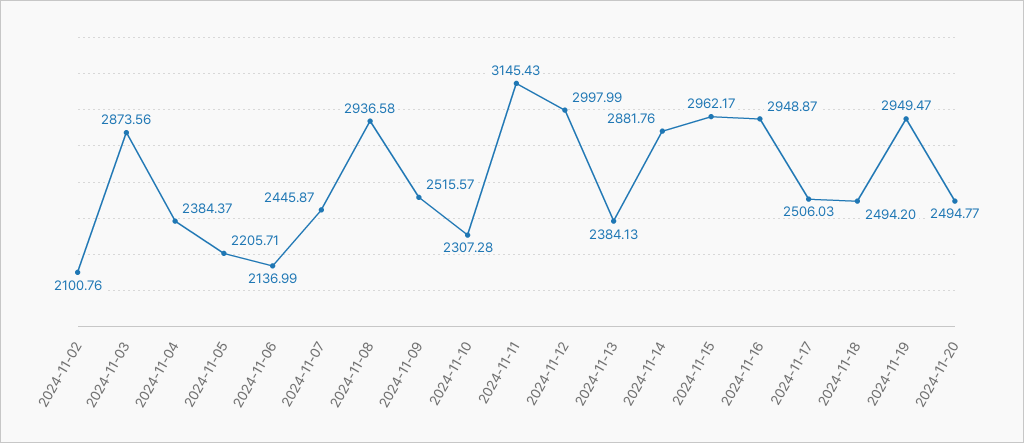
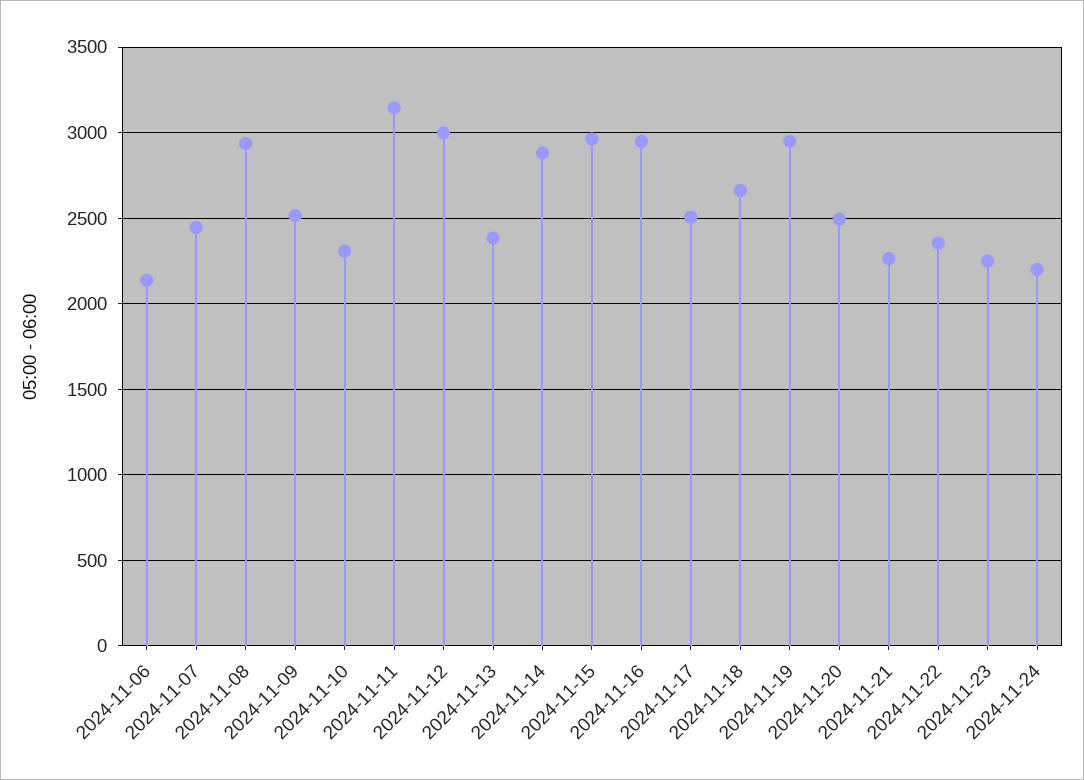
2024-11-02: 2100.76 -> none
2024-11-03: 2873.56 -> none
2024-11-04: 2384.37 -> none
2024-11-05: 2205.71 -> none
2024-11-18: 2494.2 -> 2650
2024-11-21: none -> 2250
2024-11-22: none -> 2350
2024-11-23: none -> 2250
2024-11-24: none -> 2200

